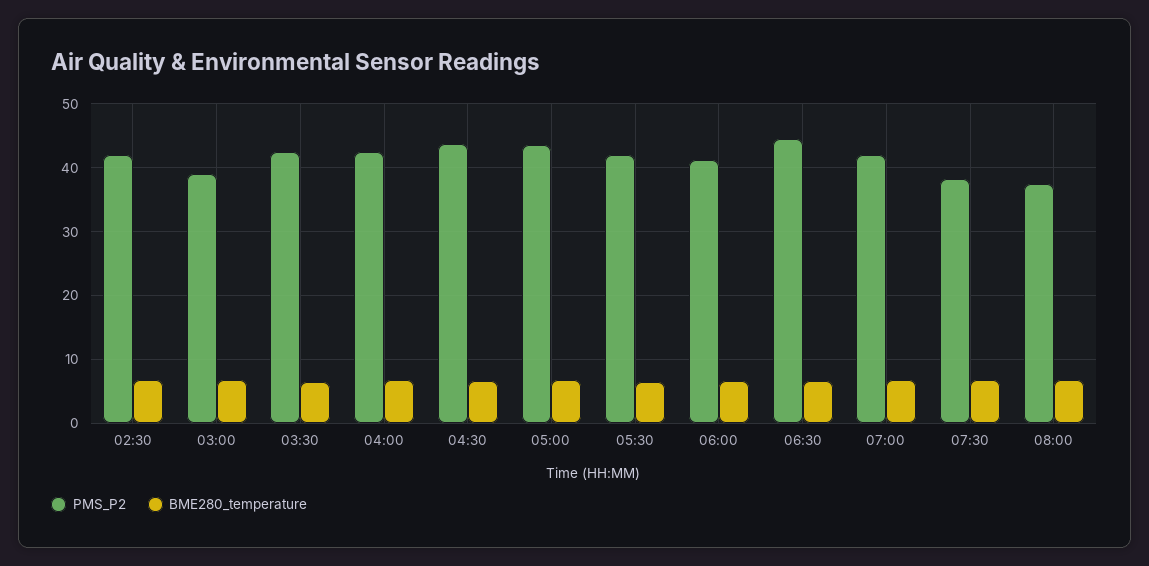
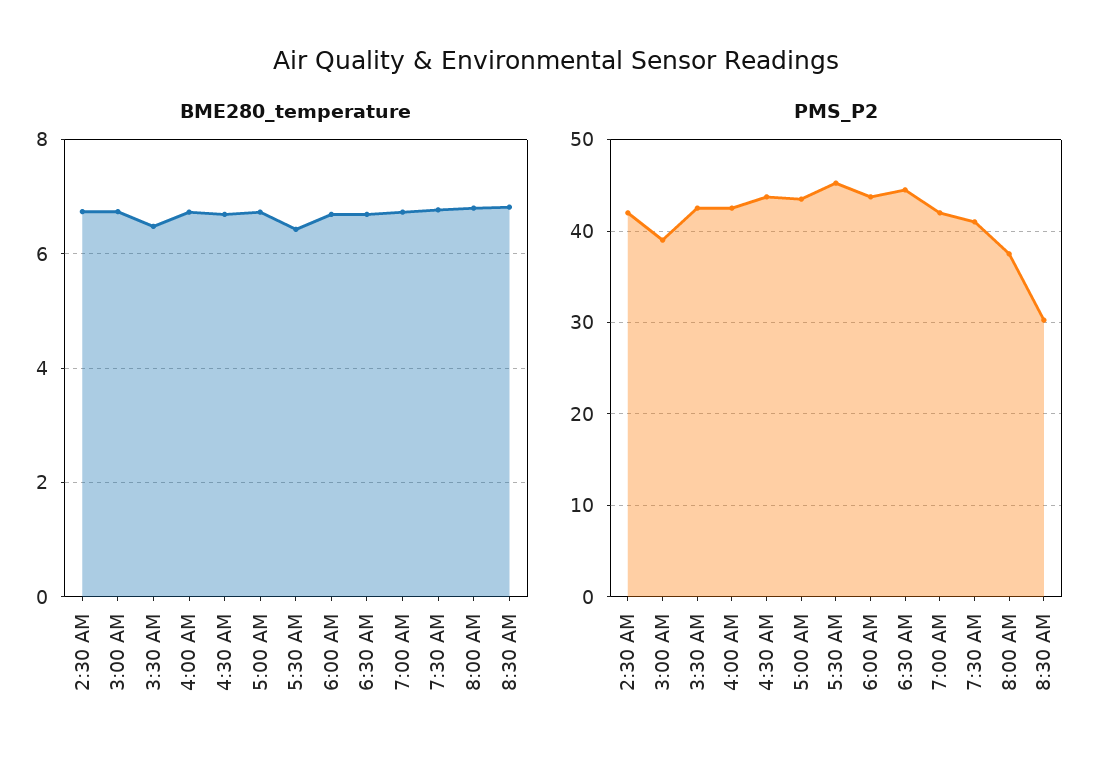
PMS_P2, 05:30: 42 -> 45
PMS_P2, 06:00: 41 -> 44
PMS_P2, 07:30: 38 -> 41
BME280_temperature, 8:30 AM: none -> 6.8
PMS_P2, 8:30 AM: none -> 30

